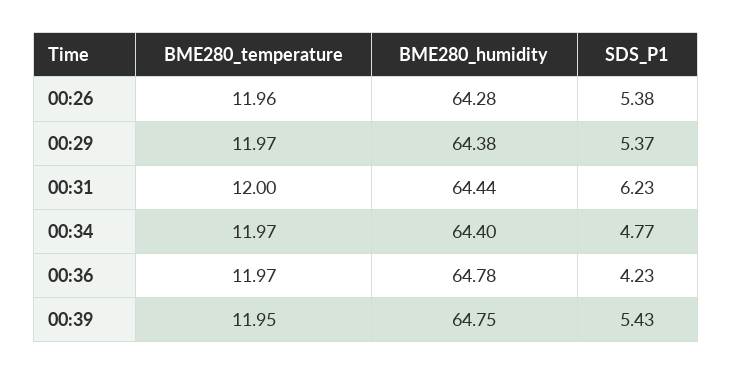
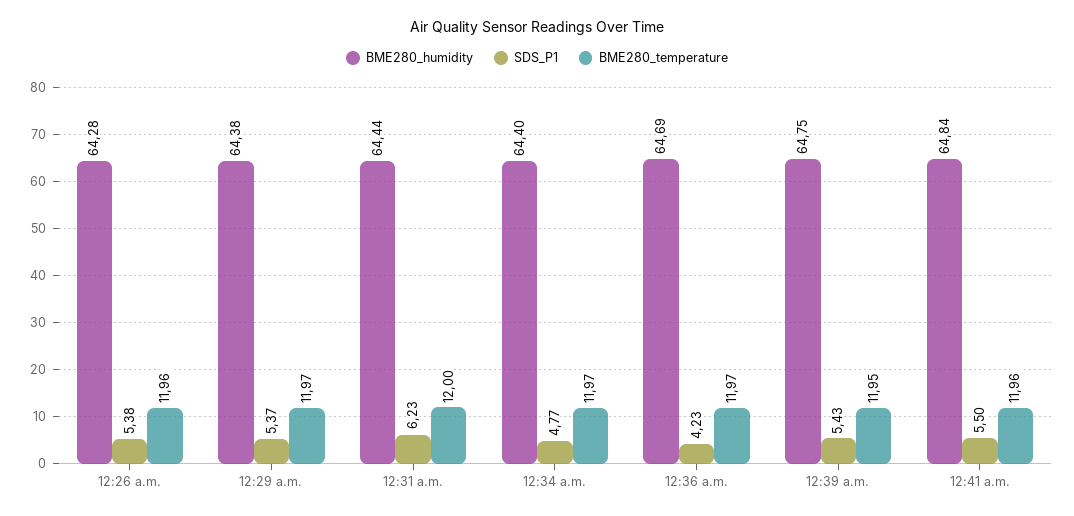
BME280_humidity, 00:36: 64.78 -> 64.69
BME280_humidity, 12:41 a.m.: none -> 64.84
SDS_P1, 12:41 a.m.: none -> 5.5
BME280_temperature, 12:41 a.m.: none -> 11.96

